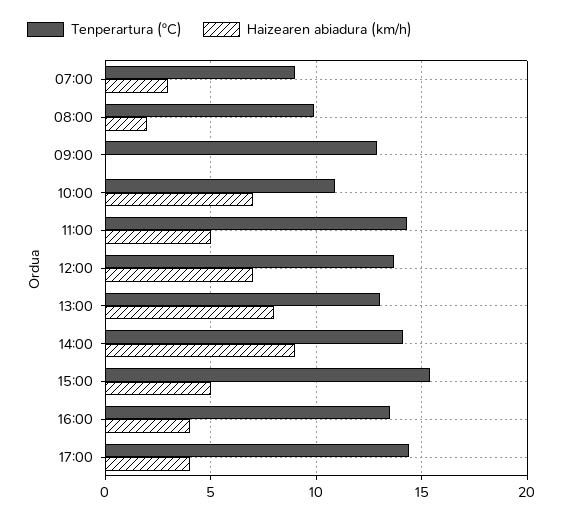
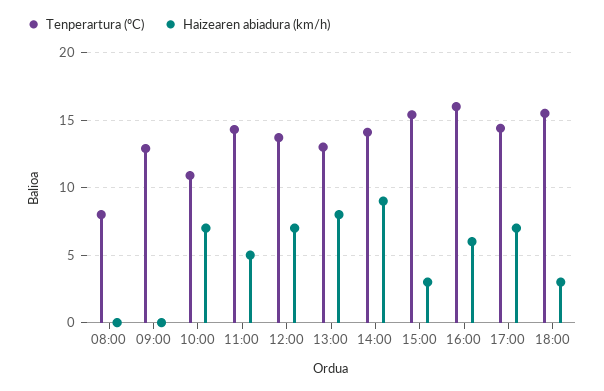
Tenperartura (ºC), 07:00: 9 -> none
Haizearen abiadura (km/h), 07:00: 3 -> none
Tenperartura (ºC), 08:00: 10 -> 8
Haizearen abiadura (km/h), 08:00: 2 -> 0
Haizearen abiadura (km/h), 15:00: 5 -> 3
Tenperartura (ºC), 16:00: 13.5 -> 16
Haizearen abiadura (km/h), 16:00: 4 -> 6
Haizearen abiadura (km/h), 17:00: 4 -> 7
Tenperartura (ºC), 18:00: none -> 15.5
Haizearen abiadura (km/h), 18:00: none -> 3

